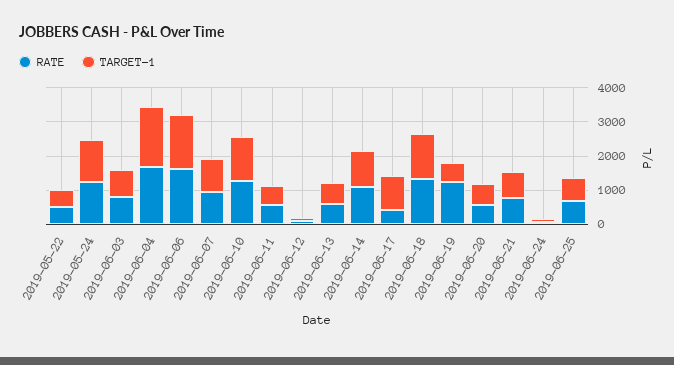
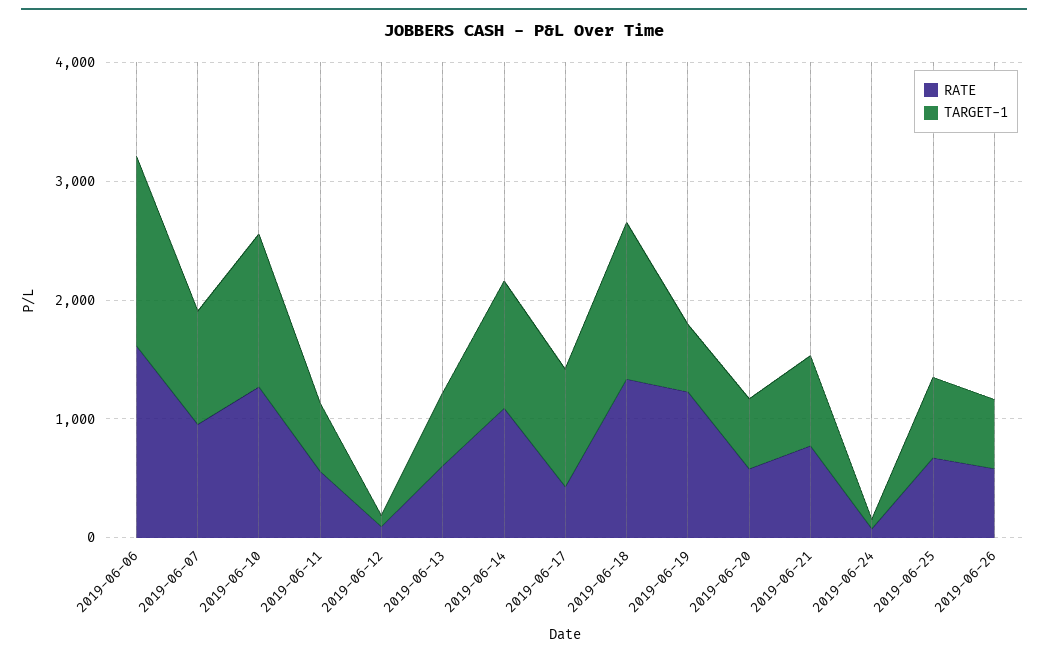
RATE, 2019-05-22: 500 -> none
TARGET-1, 2019-05-22: 500 -> none
RATE, 2019-05-24: 1250 -> none
TARGET-1, 2019-05-24: 1250 -> none
RATE, 2019-06-03: 750 -> none
TARGET-1, 2019-06-03: 750 -> none
RATE, 2019-06-04: 1750 -> none
TARGET-1, 2019-06-04: 1750 -> none
RATE, 2019-06-26: none -> 600
TARGET-1, 2019-06-26: none -> 600

